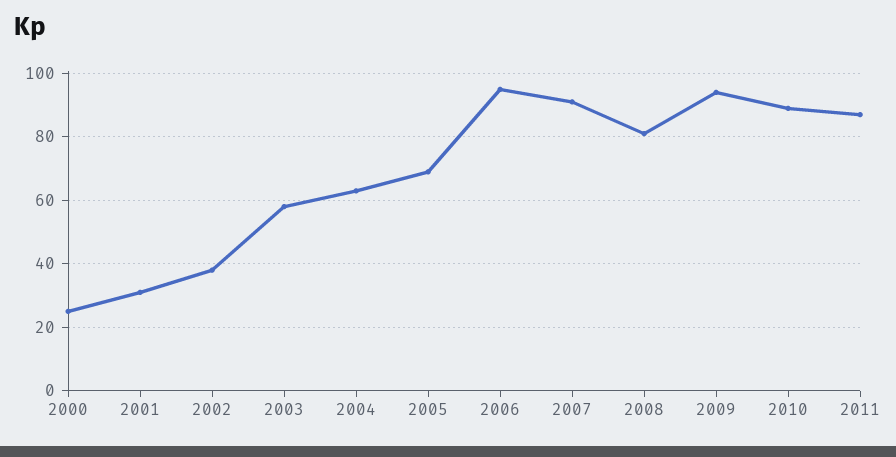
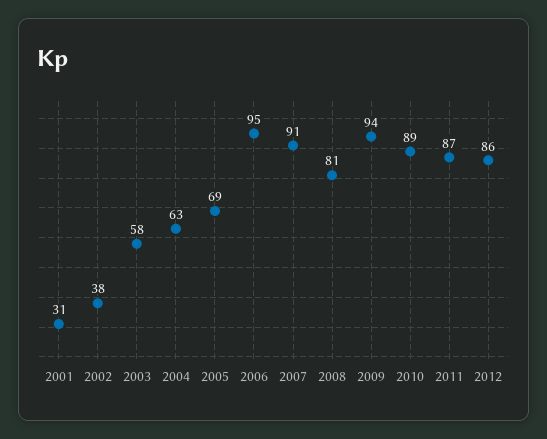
2000: 25 -> none
2012: none -> 86

